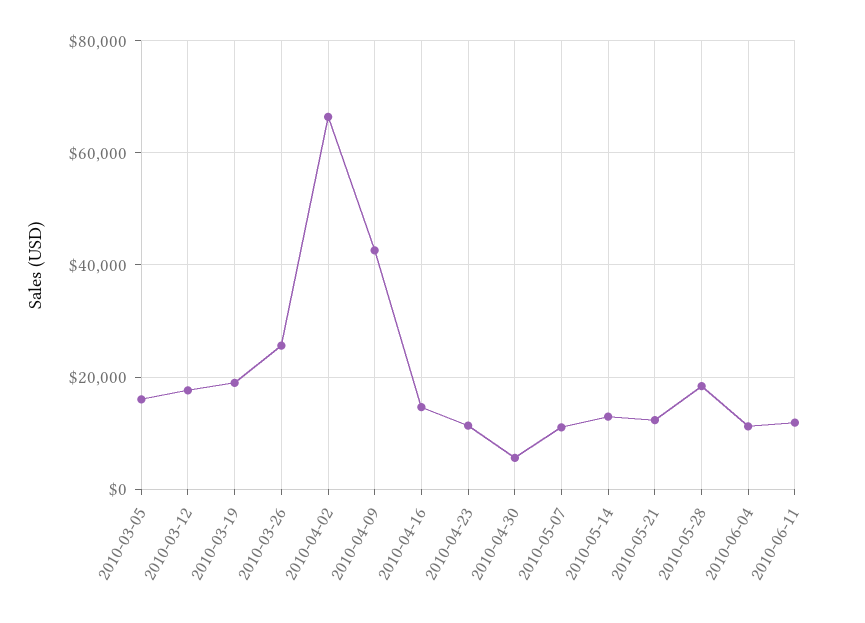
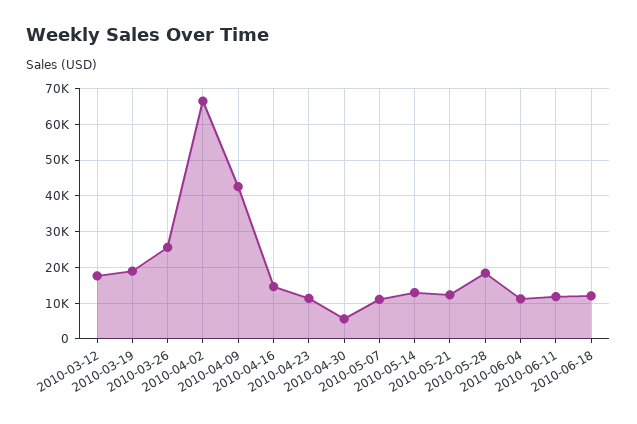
2010-03-05: 16000 -> none
2010-06-18: none -> 12000

